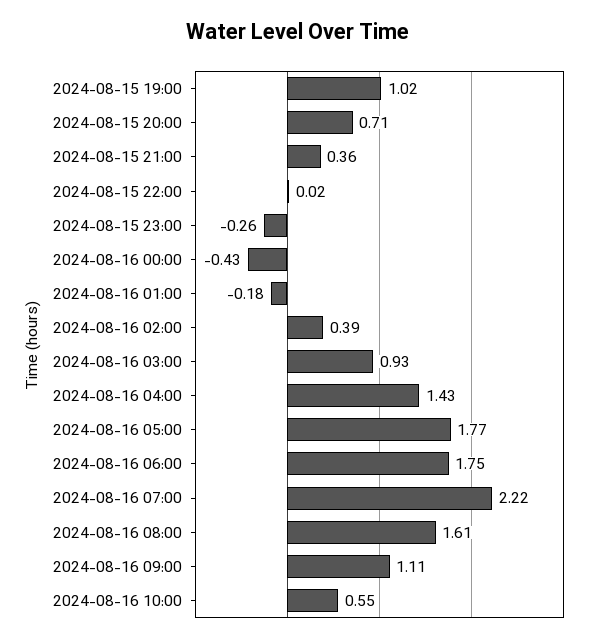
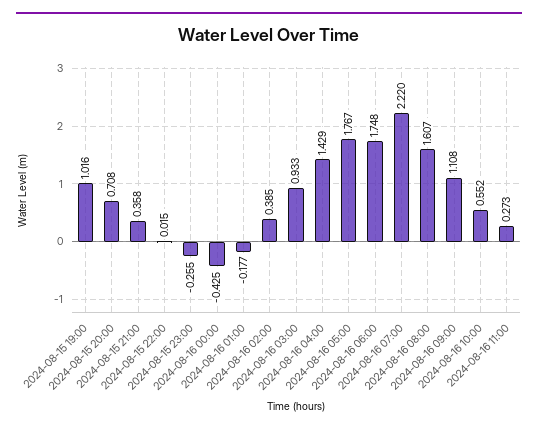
2024-08-16 11:00: none -> 0.273

